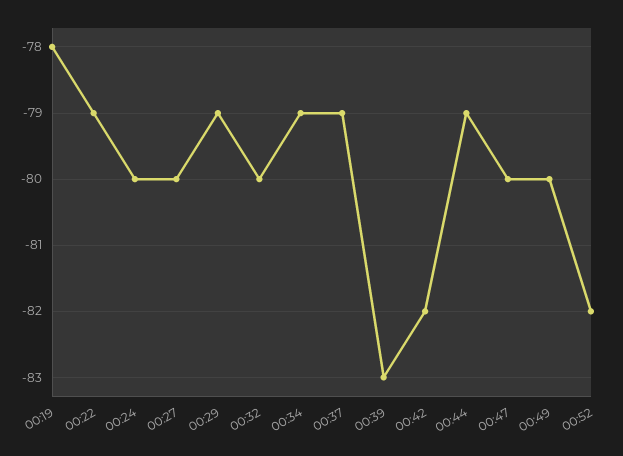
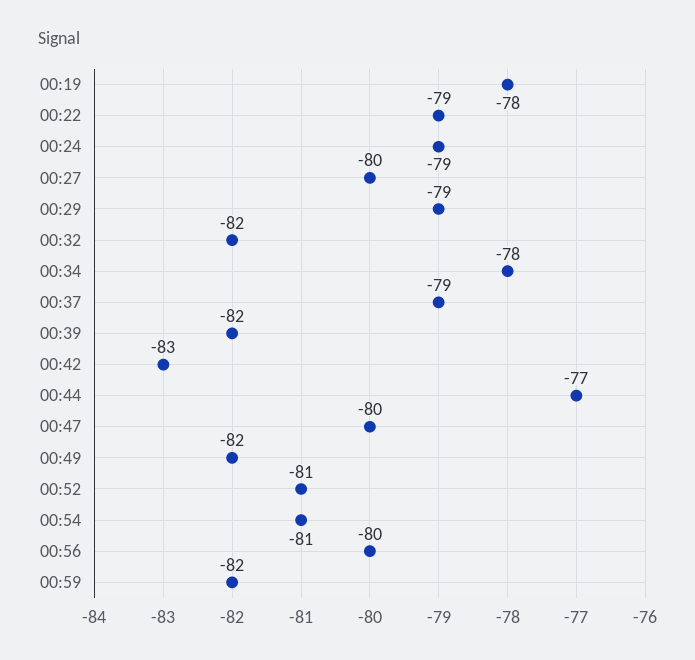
00:24: -80 -> -79
00:32: -80 -> -82
00:34: -79 -> -78
00:39: -83 -> -82
00:42: -82 -> -83
00:44: -79 -> -77
00:49: -80 -> -82
00:52: -82 -> -81
00:54: none -> -81
00:56: none -> -80
00:59: none -> -82

